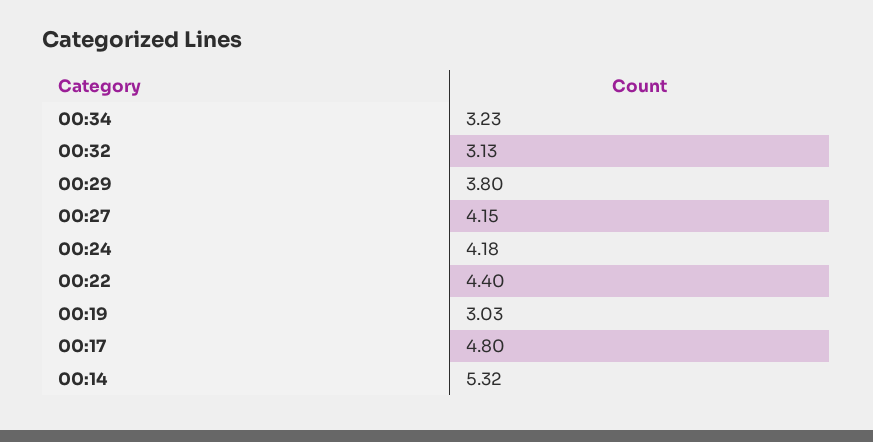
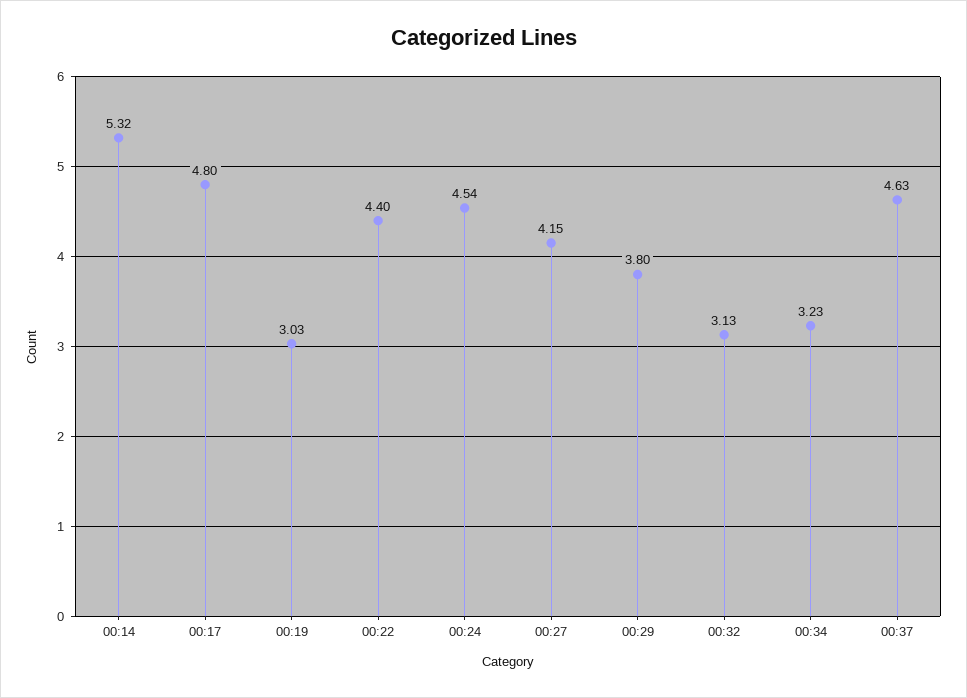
00:24: 4.18 -> 4.54
00:37: none -> 4.63

